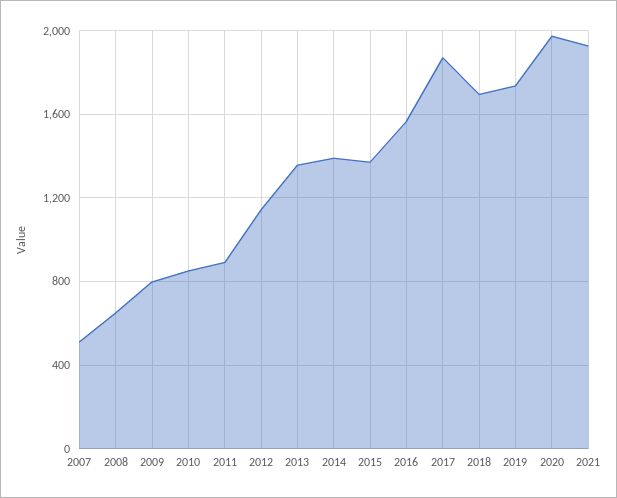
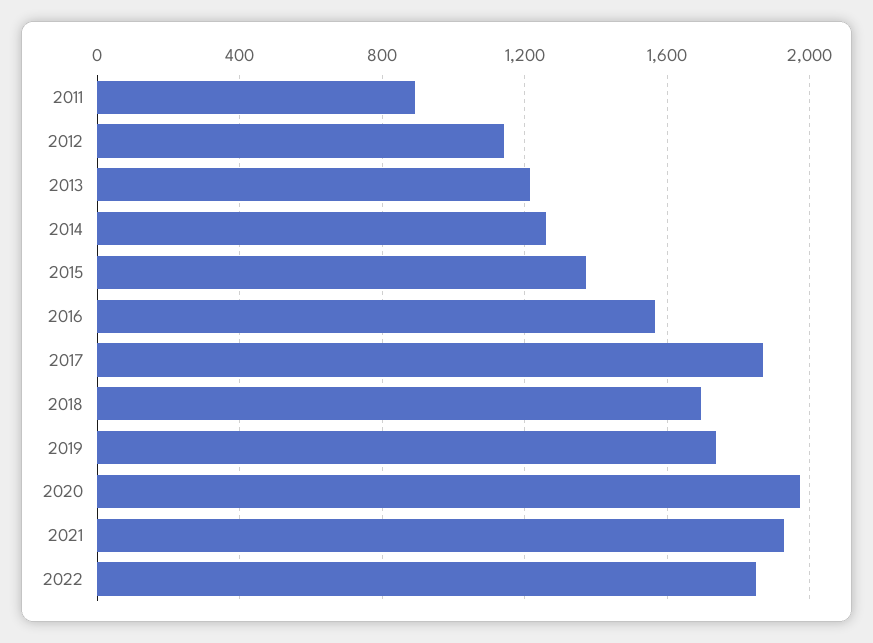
2007: 500 -> none
2008: 650 -> none
2009: 800 -> none
2010: 850 -> none
2013: 1350 -> 1200
2014: 1400 -> 1250
2022: none -> 1850

